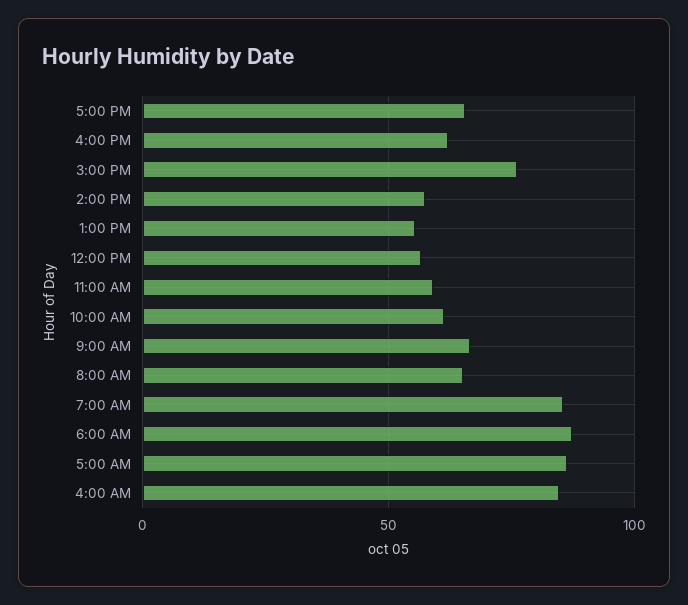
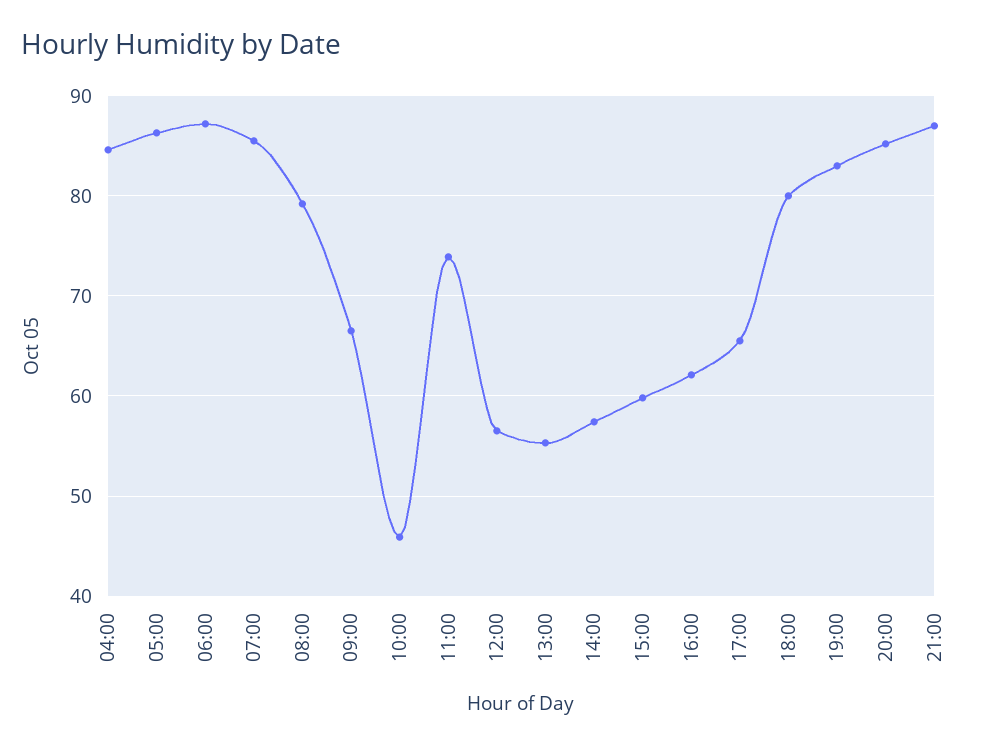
3:00 PM: 75 -> 60
11:00 AM: 60 -> 74
10:00 AM: 60 -> 46
8:00 AM: 65 -> 79
18:00: none -> 80
19:00: none -> 83
20:00: none -> 85
21:00: none -> 87

